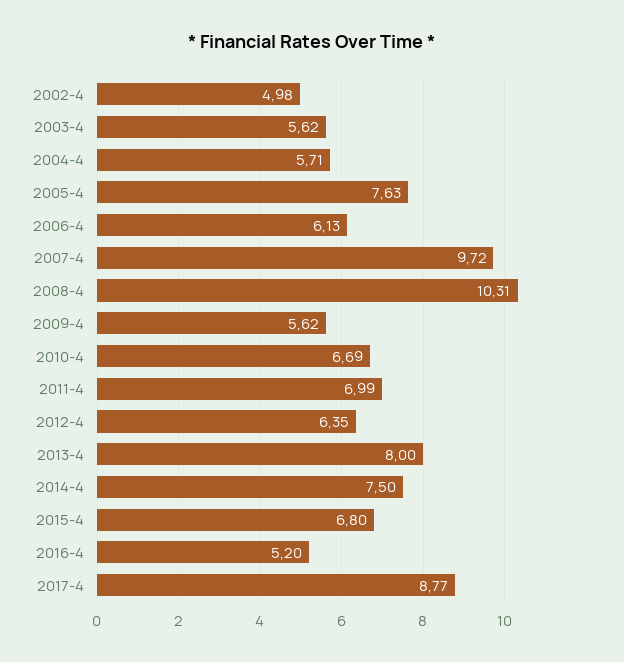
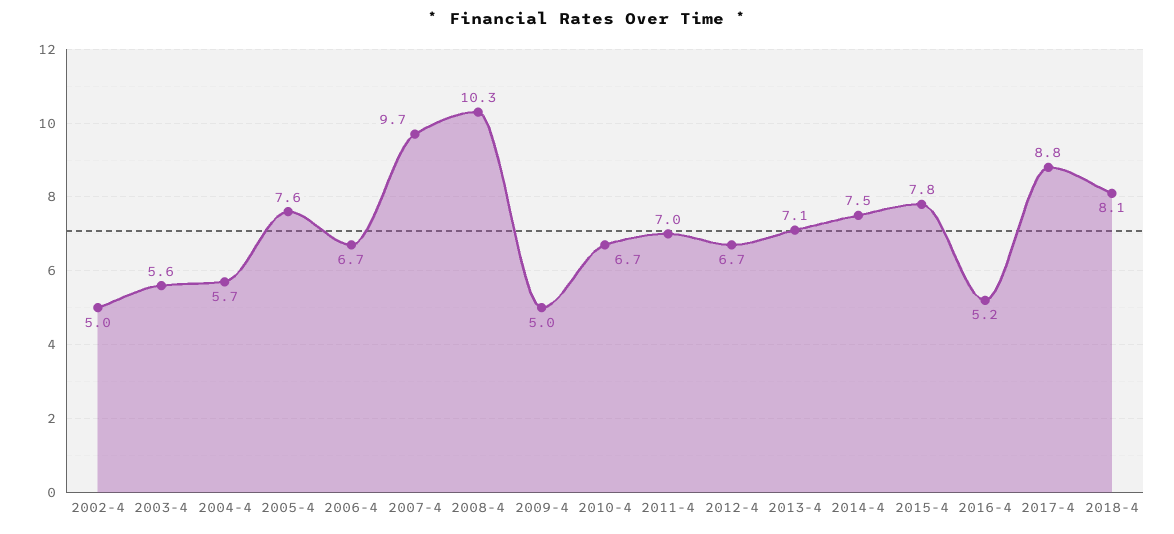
2006-4: 6.13 -> 6.7
2009-4: 5.62 -> 5
2012-4: 6.35 -> 6.7
2013-4: 8 -> 7.1
2015-4: 6.8 -> 7.8
2018-4: none -> 8.1

